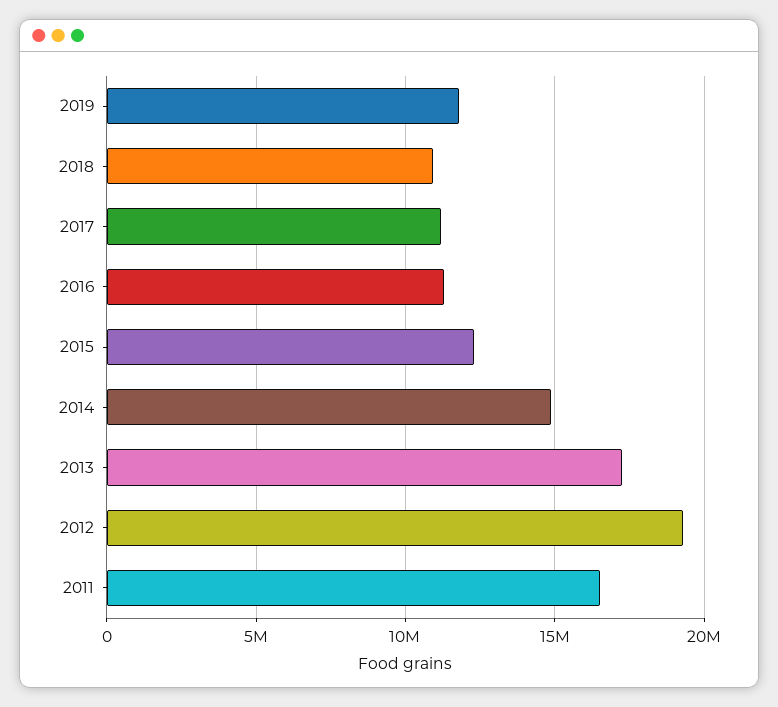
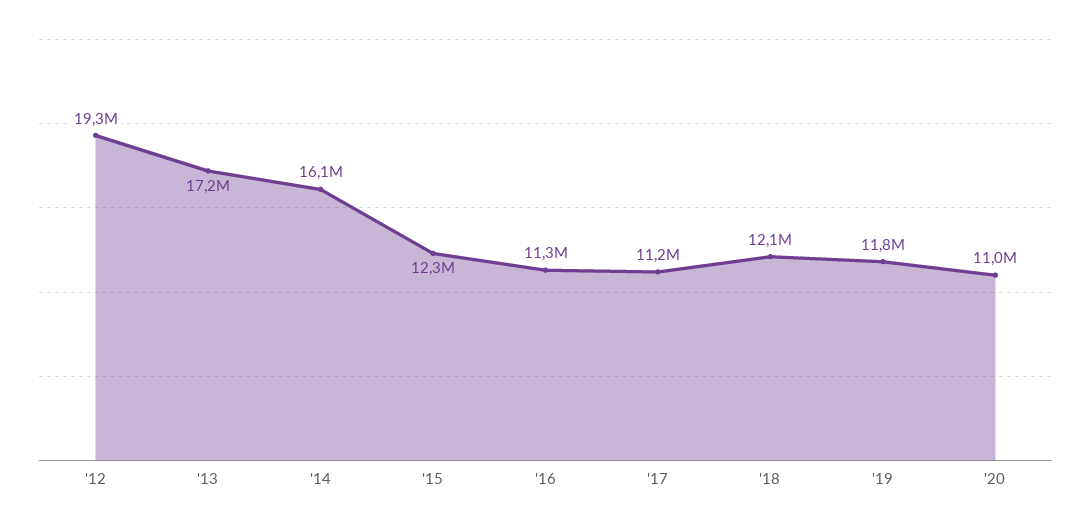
2018: 11000000 -> 12100000
2014: 15000000 -> 16100000
2011: 16500000 -> none
'20: none -> 11000000

